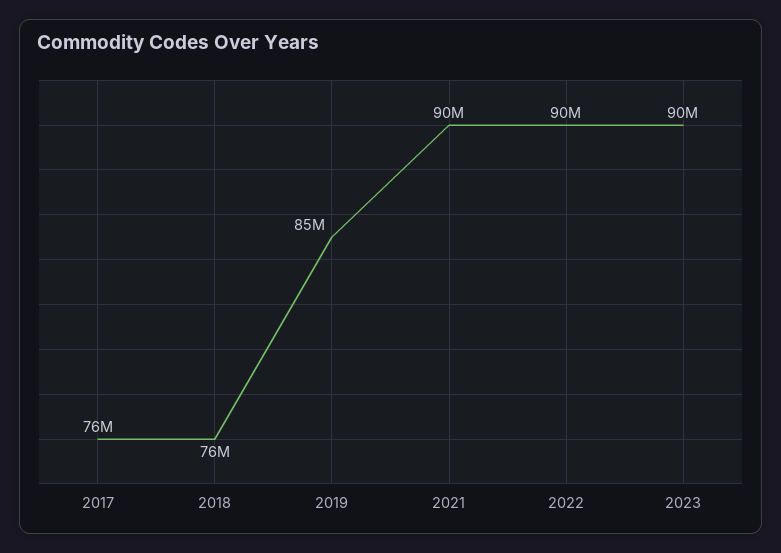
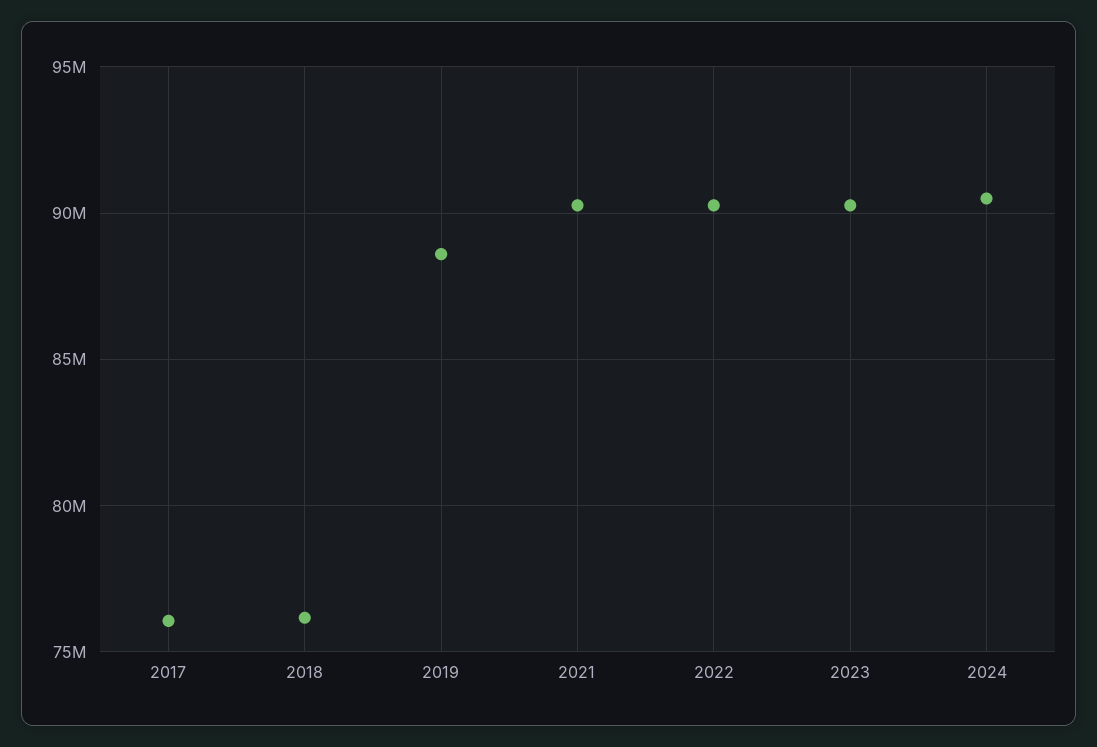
2019: 85000000 -> 88500000
2024: none -> 90500000

